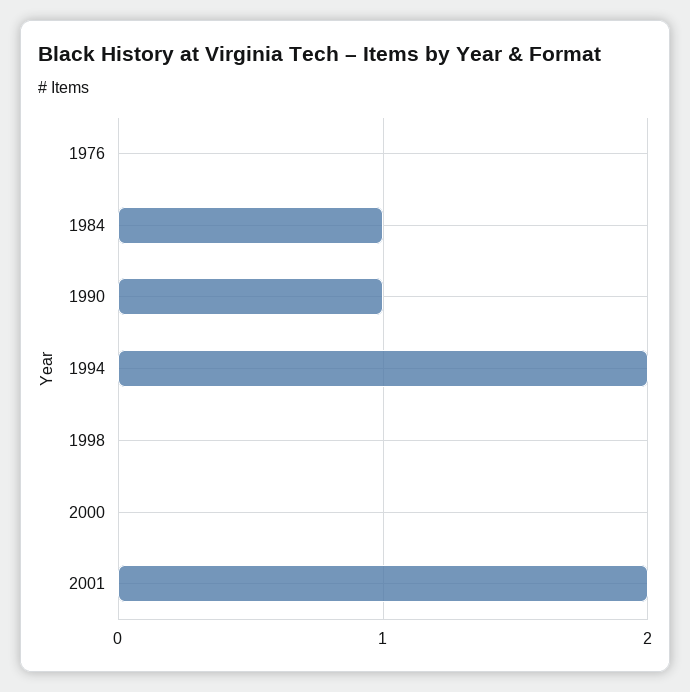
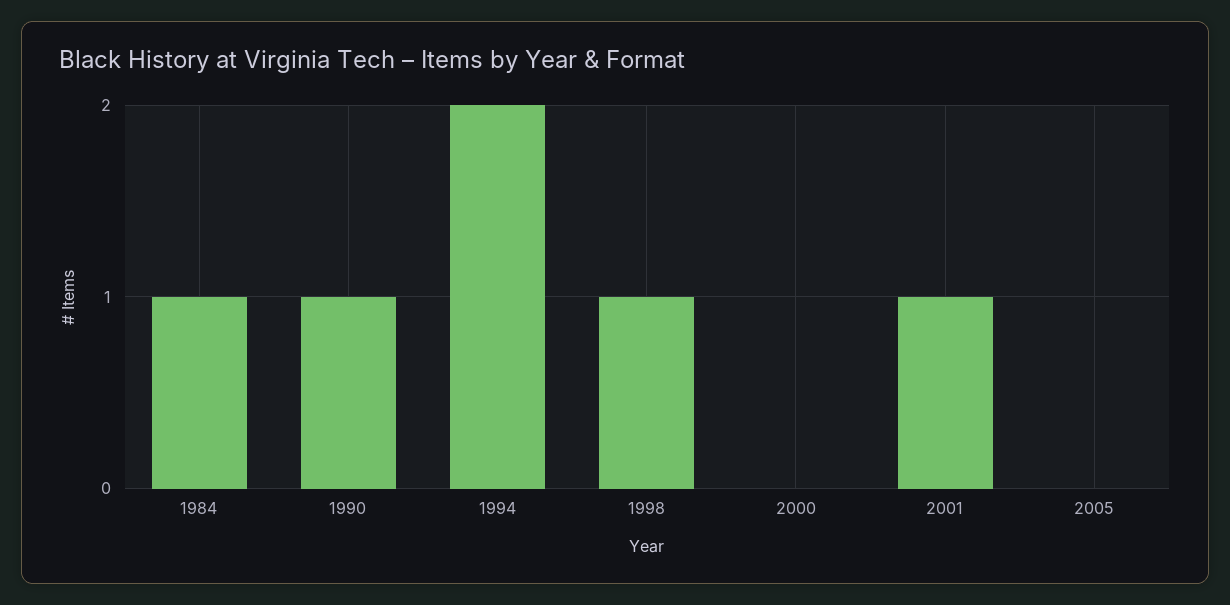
1976: 0 -> none
1998: 0 -> 1
2001: 2 -> 1
2005: none -> 0

